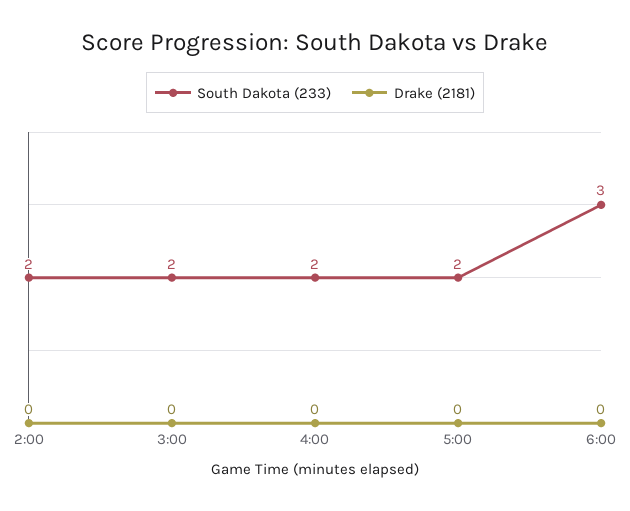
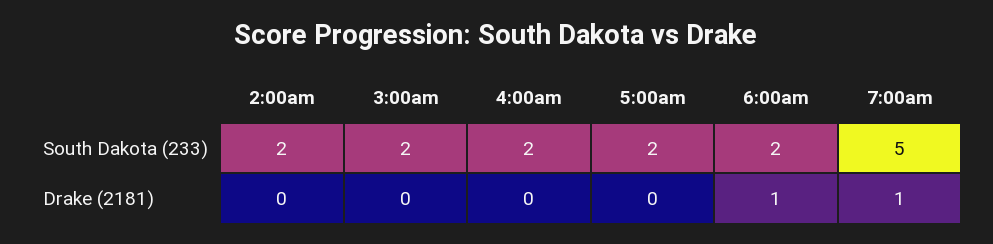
South Dakota (233), 6:00: 3 -> 2
Drake (2181), 6:00: 0 -> 1
South Dakota (233), 7:00am: none -> 5
Drake (2181), 7:00am: none -> 1

